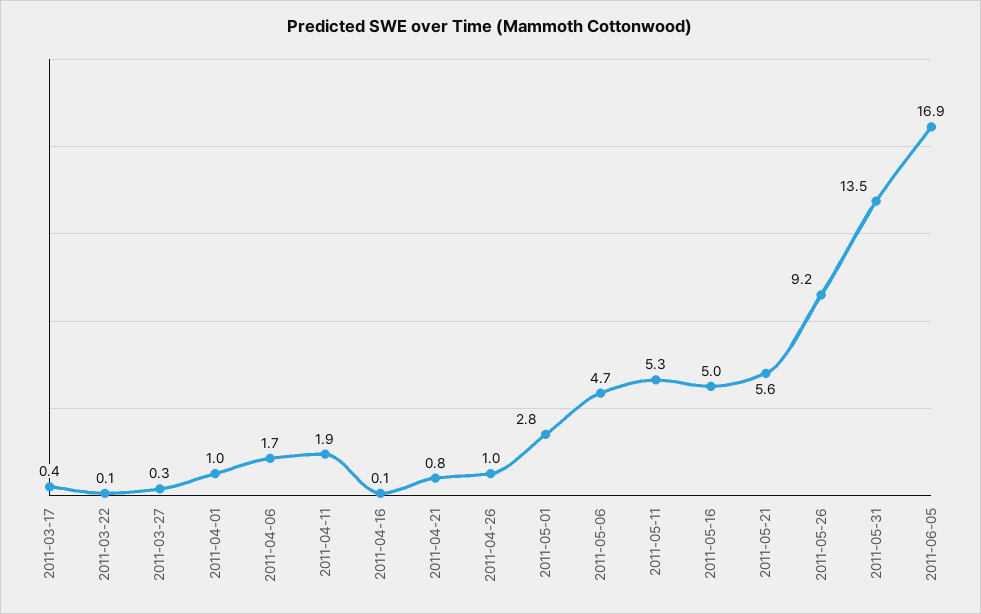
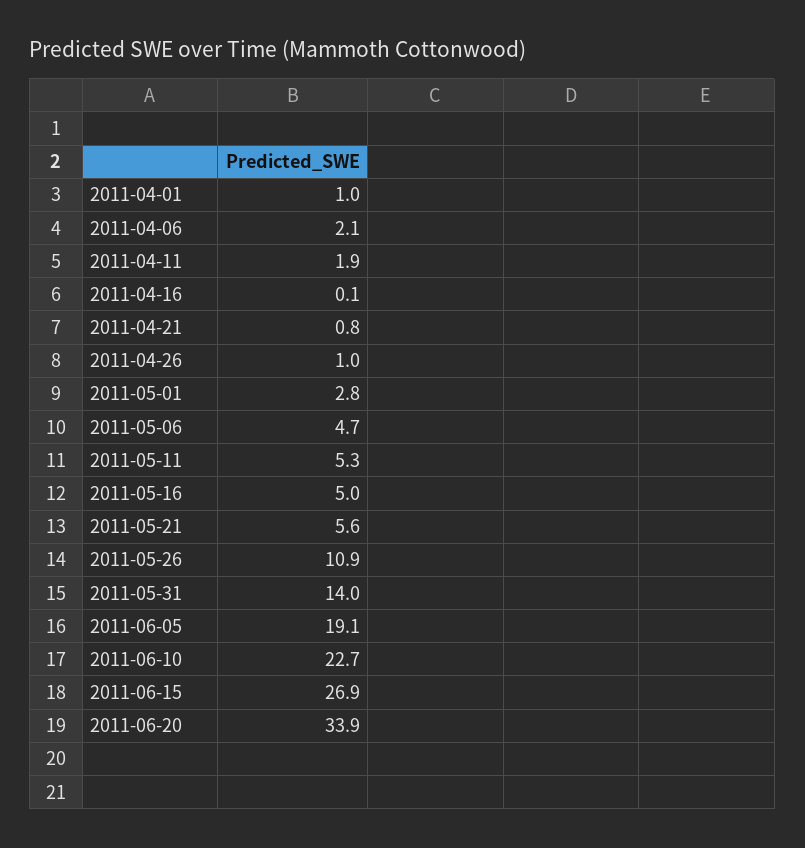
2011-03-17: 0.4 -> none
2011-03-22: 0.1 -> none
2011-03-27: 0.3 -> none
2011-04-06: 1.7 -> 2.1
2011-05-26: 9.2 -> 10.9
2011-05-31: 13.5 -> 14
2011-06-05: 16.9 -> 19.1
2011-06-10: none -> 22.7
2011-06-15: none -> 26.9
2011-06-20: none -> 33.9

